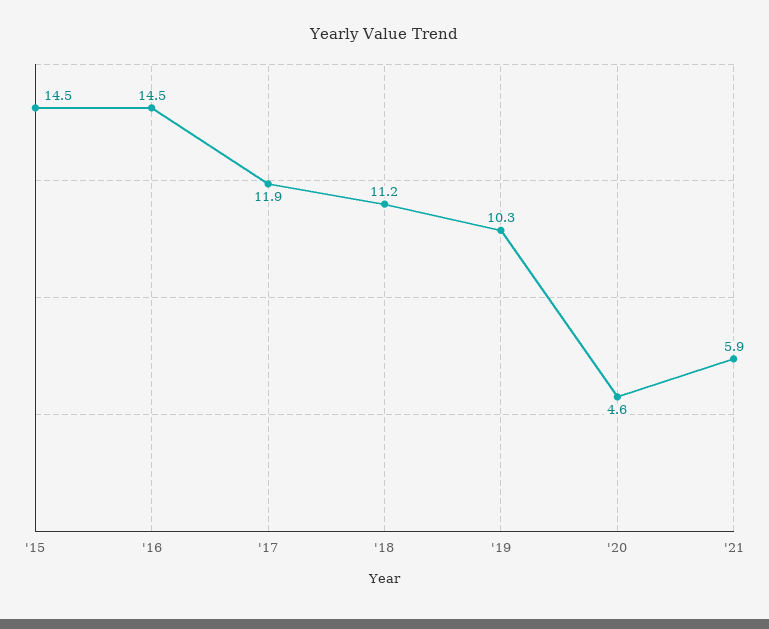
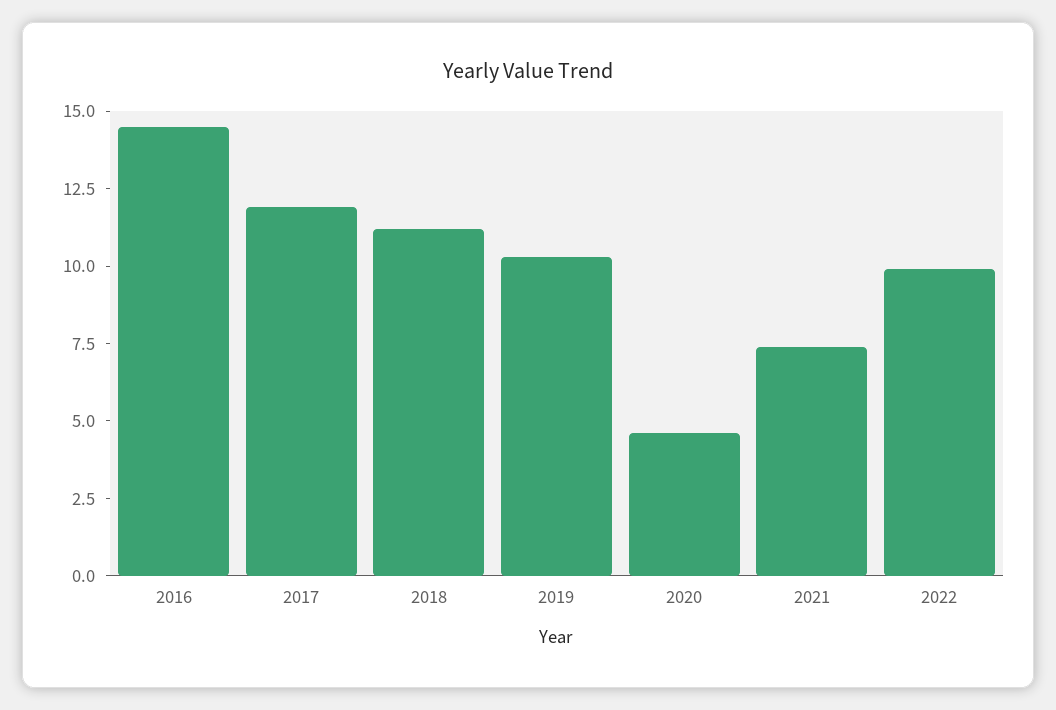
'15: 14.5 -> none
'21: 5.9 -> 7.5
2022: none -> 10

